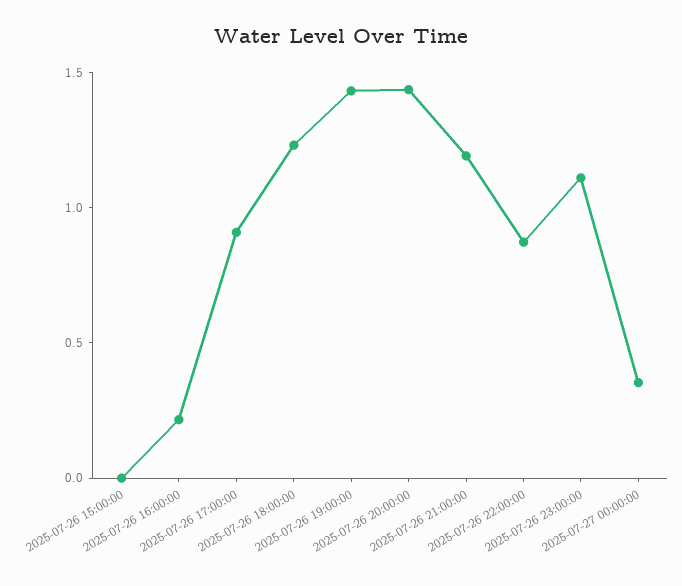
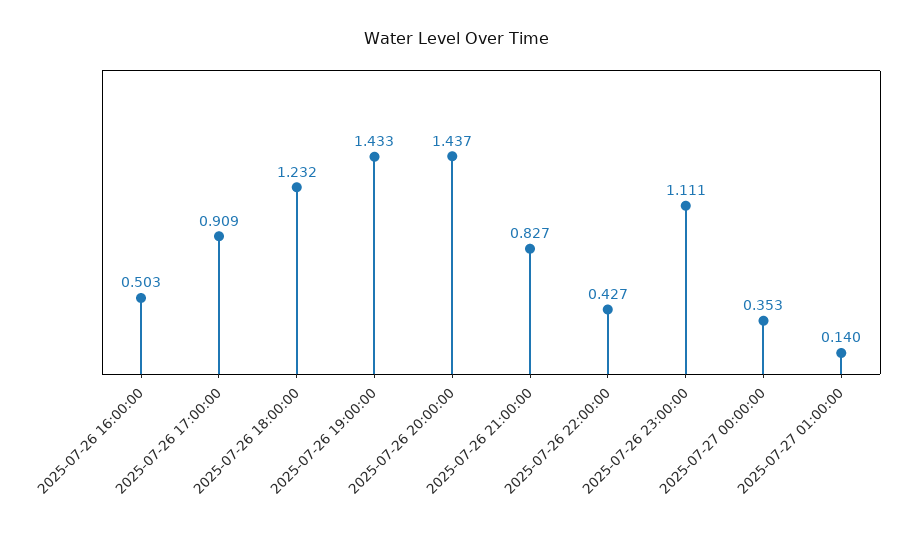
2025-07-26 15:00:00: 0 -> none
2025-07-26 16:00:00: 0.2 -> 0.503
2025-07-26 21:00:00: 1.2 -> 0.827
2025-07-26 22:00:00: 0.9 -> 0.427
2025-07-27 01:00:00: none -> 0.14

